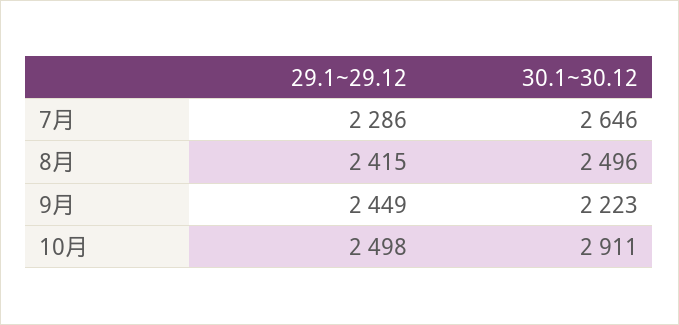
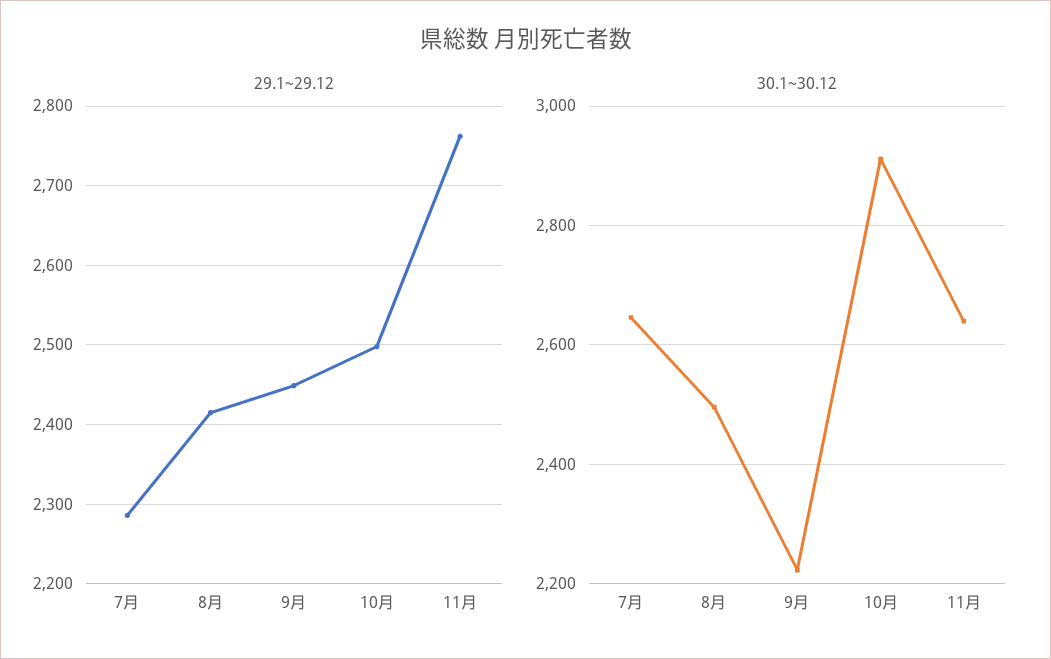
29.1~29.12, 11月: none -> 2760
30.1~30.12, 11月: none -> 2640

